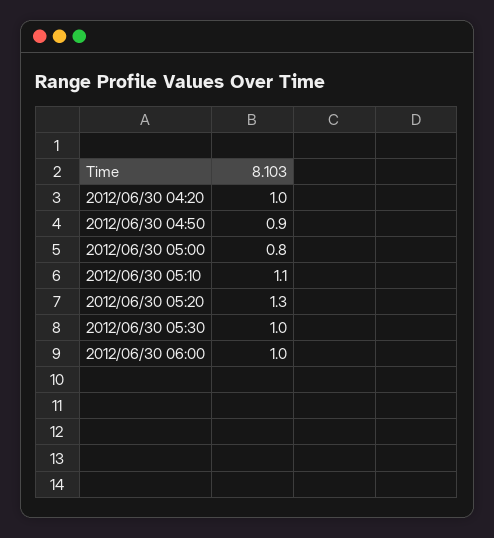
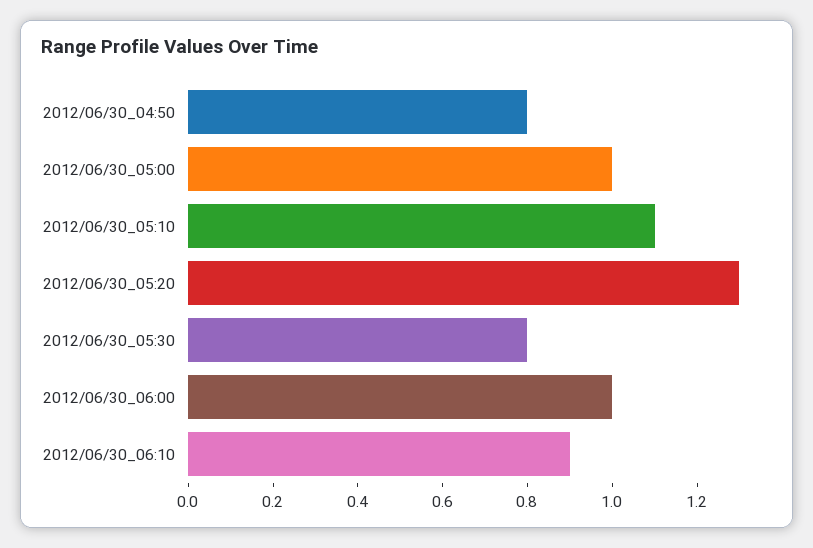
2012/06/30 04:20: 1 -> none
2012/06/30 04:50: 0.9 -> 0.8
2012/06/30 05:00: 0.8 -> 1
2012/06/30 05:30: 1 -> 0.8
2012/06/30_06:10: none -> 0.9

